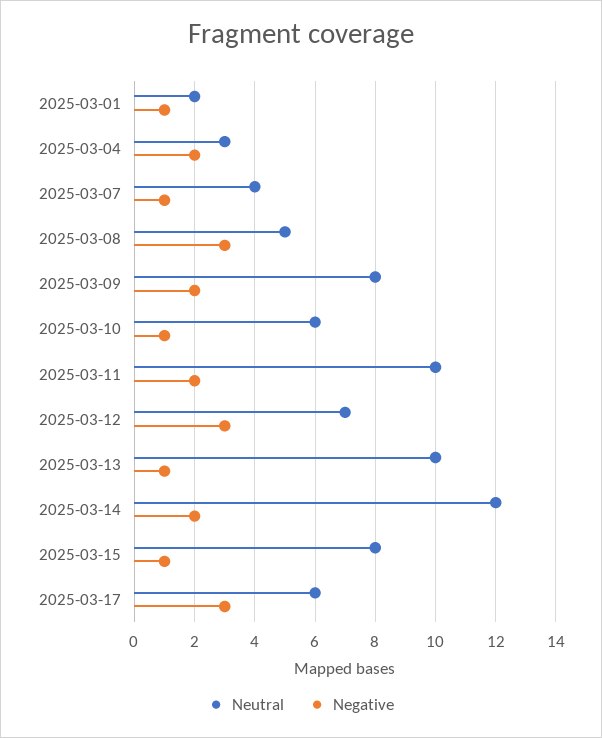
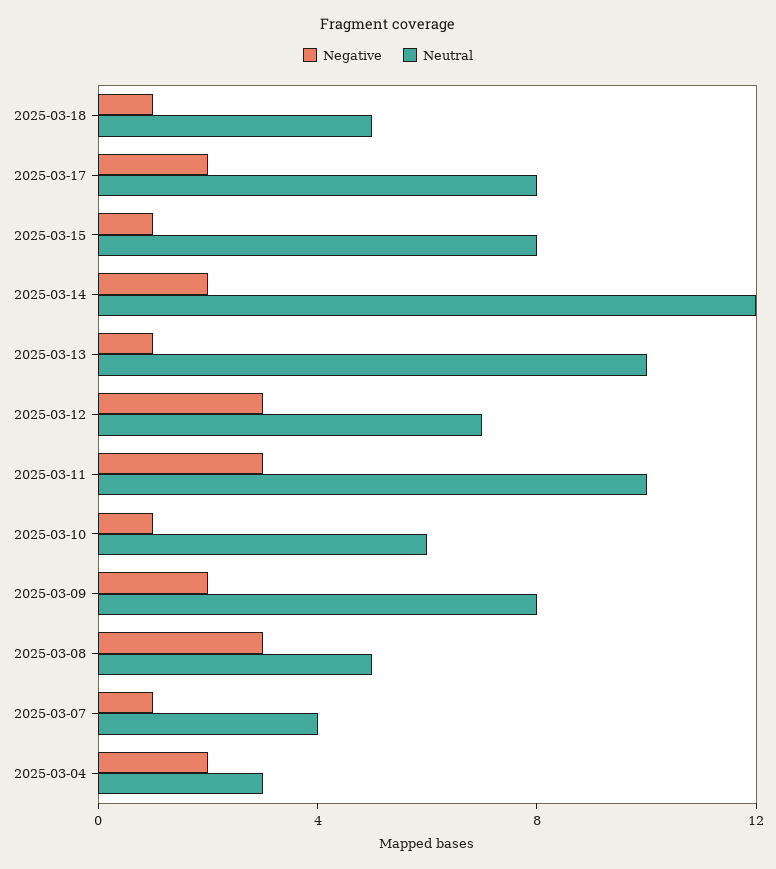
Neutral, 2025-03-01: 2 -> none
Negative, 2025-03-01: 1 -> none
Negative, 2025-03-11: 2 -> 3
Neutral, 2025-03-17: 6 -> 8
Negative, 2025-03-17: 3 -> 2
Negative, 2025-03-18: none -> 1
Neutral, 2025-03-18: none -> 5

